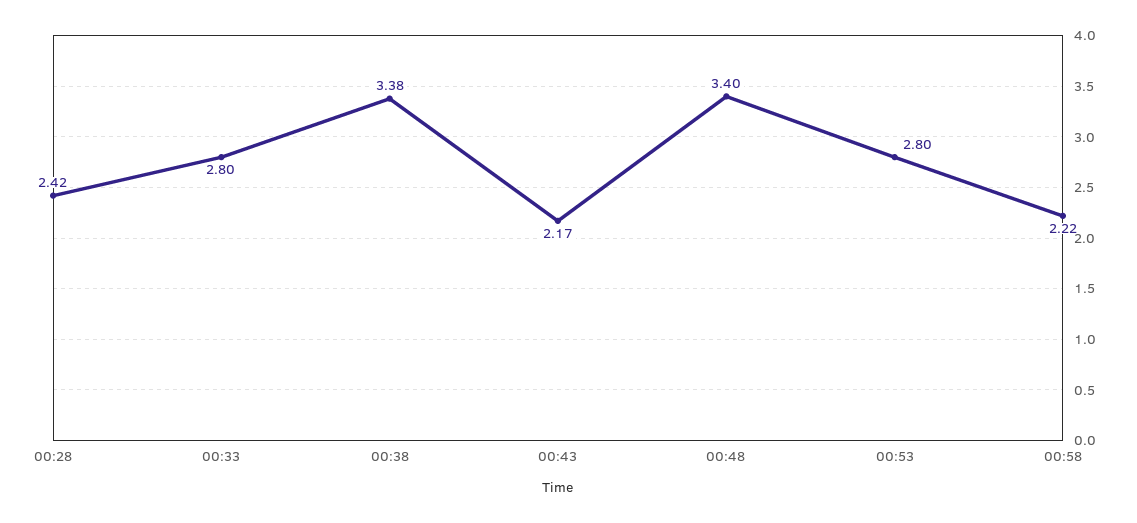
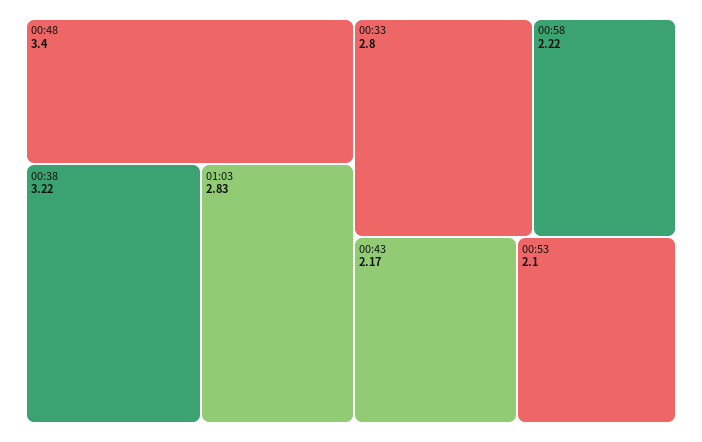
00:28: 2.42 -> none
00:38: 3.38 -> 3.22
00:53: 2.8 -> 2.1
01:03: none -> 2.83

